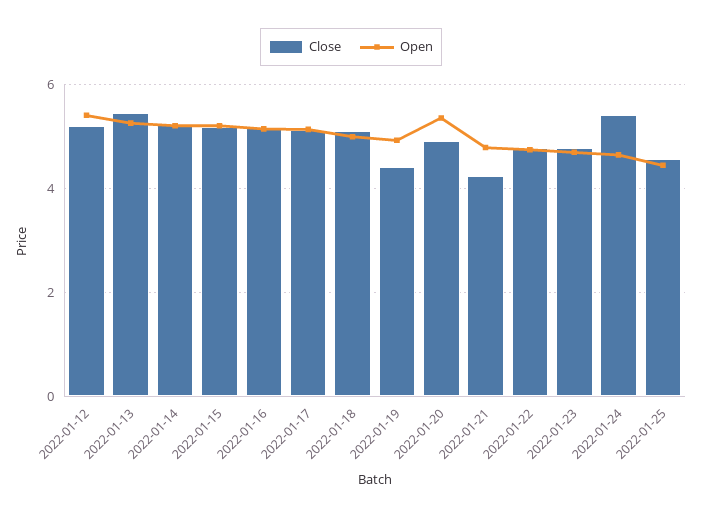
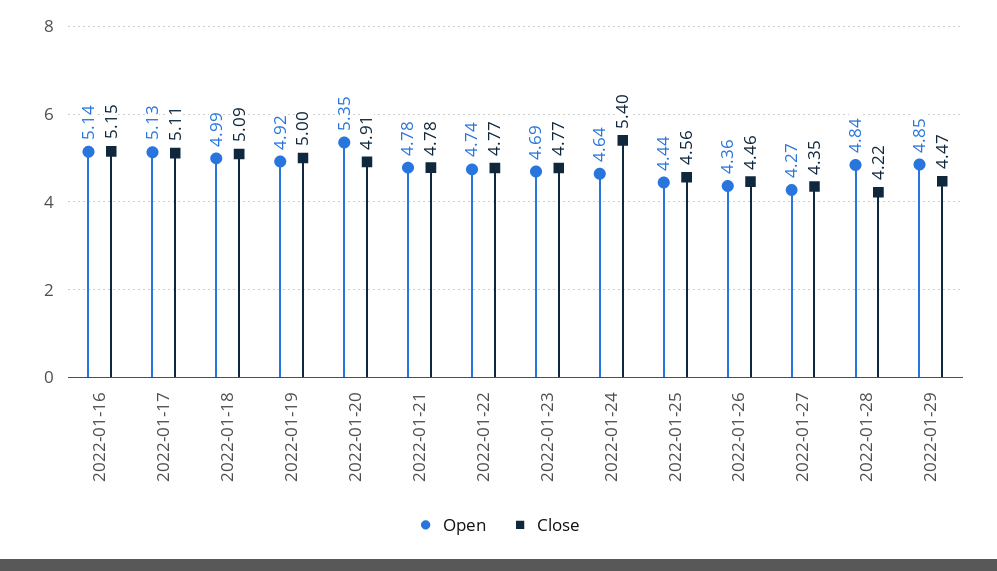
Close, 2022-01-12: 5.2 -> none
Open, 2022-01-12: 5.4 -> none
Close, 2022-01-13: 5.4 -> none
Open, 2022-01-13: 5.2 -> none
Close, 2022-01-14: 5.2 -> none
Open, 2022-01-14: 5.2 -> none
Close, 2022-01-15: 5.2 -> none
Open, 2022-01-15: 5.2 -> none
Close, 2022-01-19: 4.4 -> 5
Close, 2022-01-21: 4.2 -> 4.78
Open, 2022-01-26: none -> 4.36
Close, 2022-01-26: none -> 4.46
Open, 2022-01-27: none -> 4.27
Close, 2022-01-27: none -> 4.35
Open, 2022-01-28: none -> 4.84
Close, 2022-01-28: none -> 4.22
Open, 2022-01-29: none -> 4.85
Close, 2022-01-29: none -> 4.47

